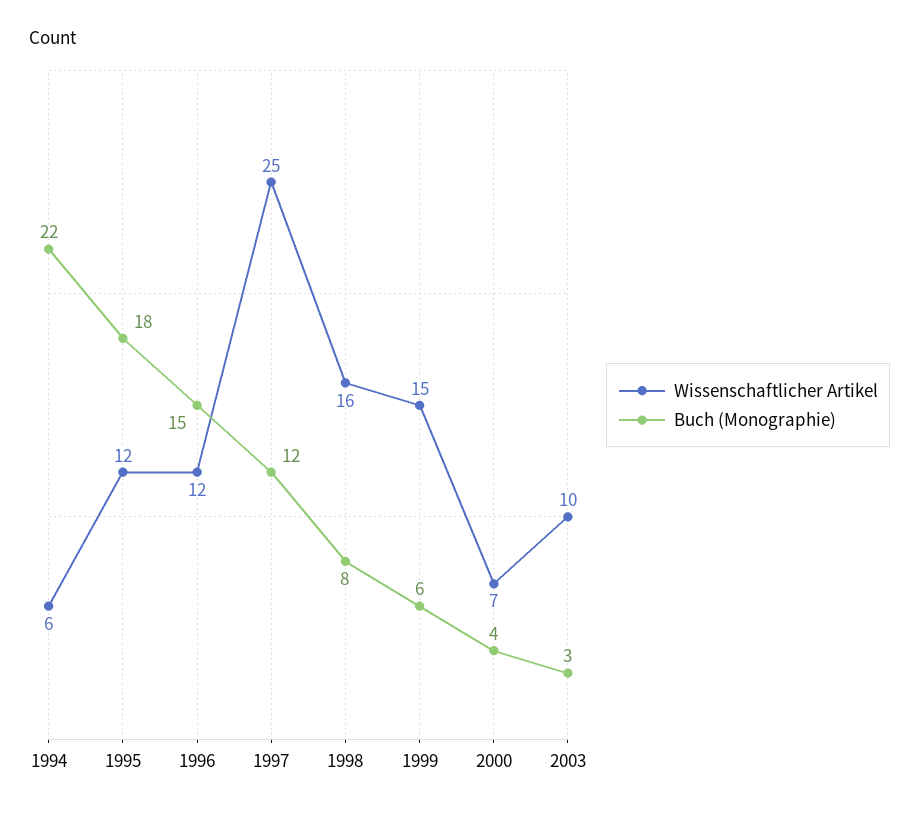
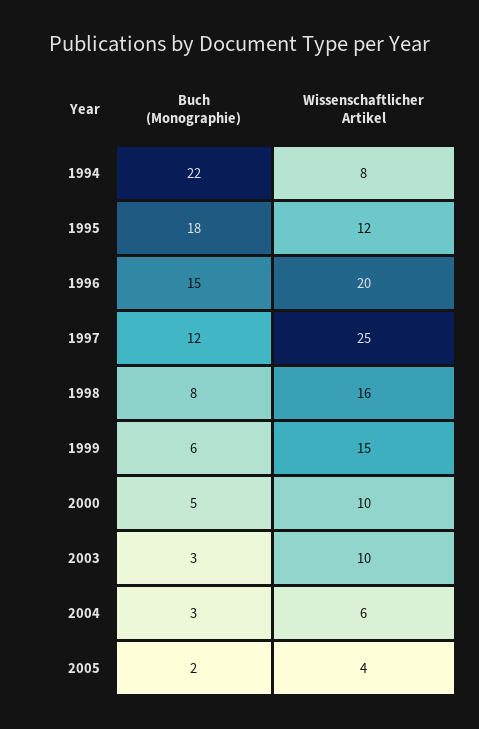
Wissenschaftlicher Artikel, 1994: 6 -> 8
Wissenschaftlicher Artikel, 1996: 12 -> 20
Wissenschaftlicher Artikel, 2000: 7 -> 10
Buch (Monographie), 2000: 4 -> 5
Buch (Monographie), 2004: none -> 3
Wissenschaftlicher Artikel, 2004: none -> 6
Buch (Monographie), 2005: none -> 2
Wissenschaftlicher Artikel, 2005: none -> 4

